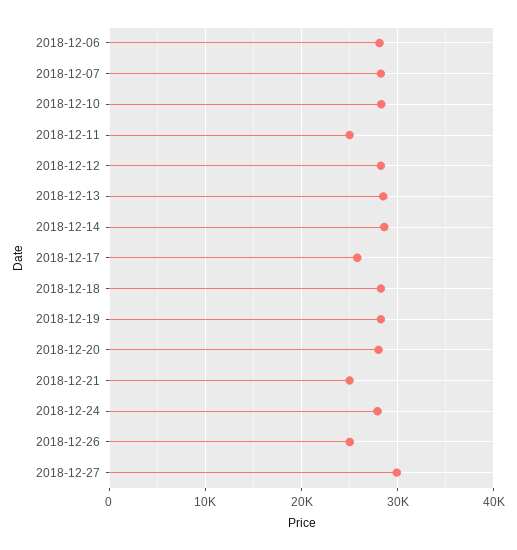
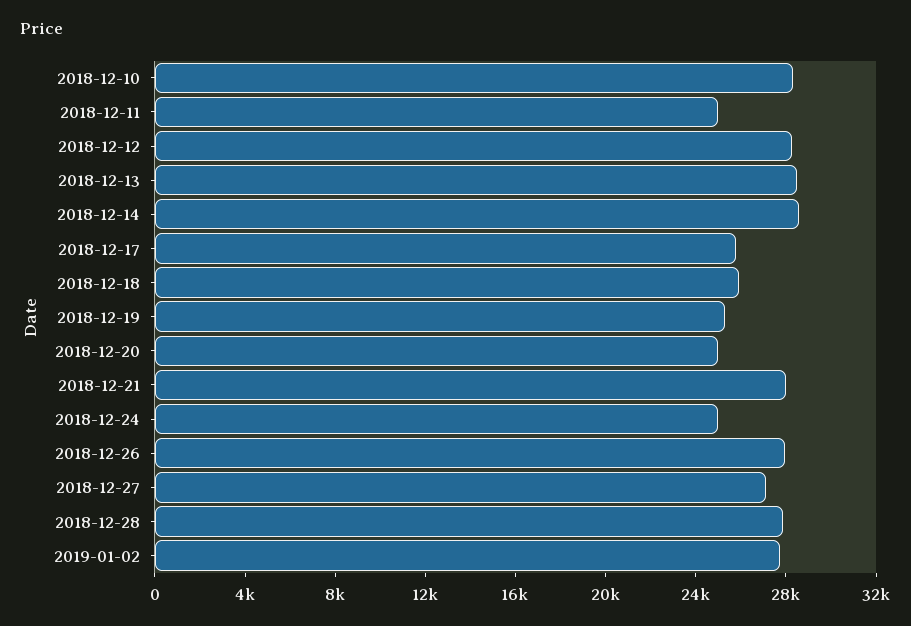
2018-12-06: 28000 -> none
2018-12-07: 28000 -> none
2018-12-18: 28000 -> 26000
2018-12-19: 28000 -> 25000
2018-12-20: 28000 -> 25000
2018-12-21: 25000 -> 28000
2018-12-24: 28000 -> 25000
2018-12-26: 25000 -> 28000
2018-12-27: 30000 -> 27000
2018-12-28: none -> 28000
2019-01-02: none -> 28000

